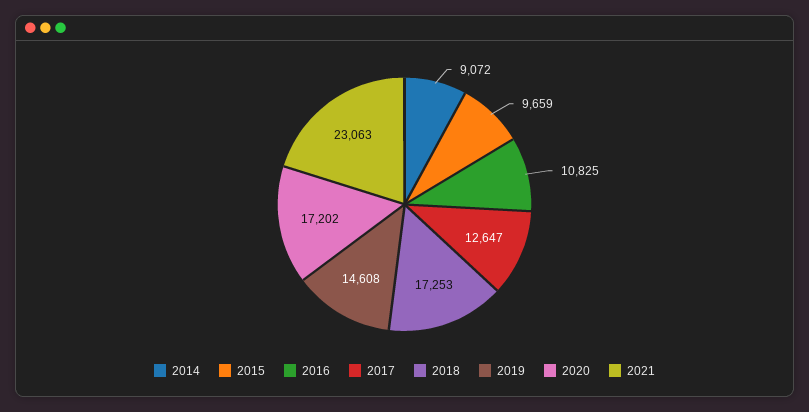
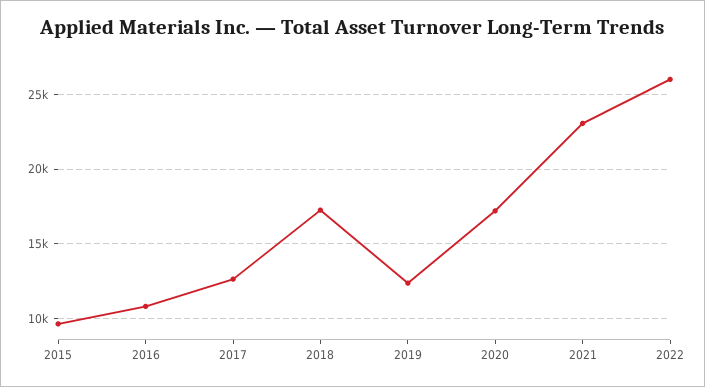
2014: 9072 -> none
2019: 14608 -> 12500
2022: none -> 26000

